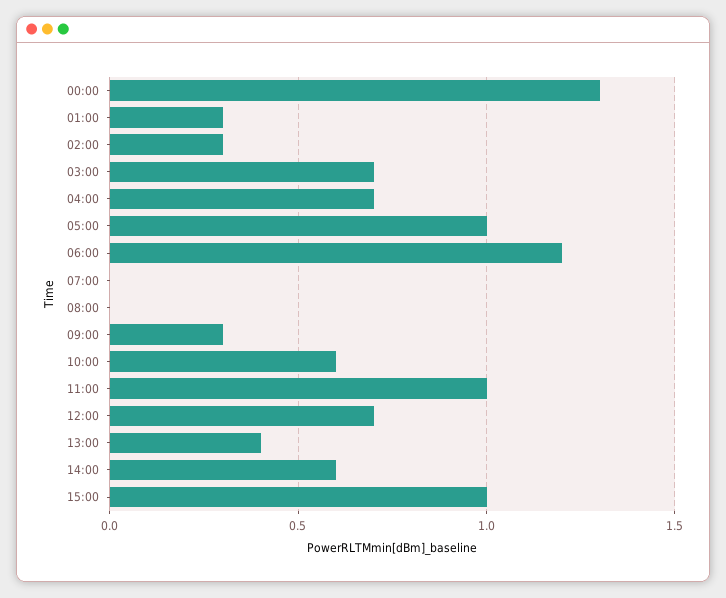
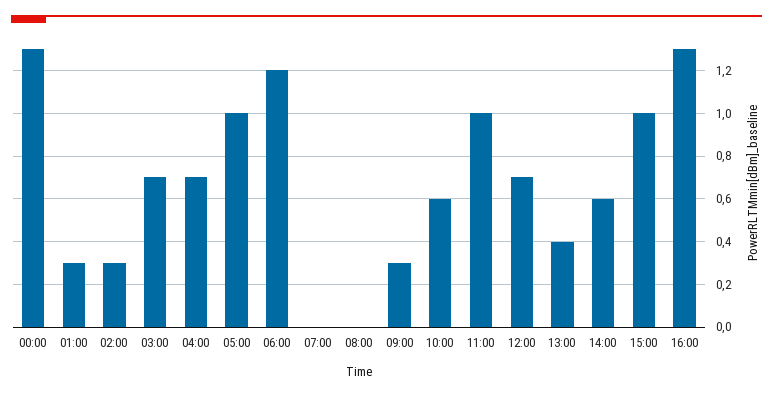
16:00: none -> 1.3

